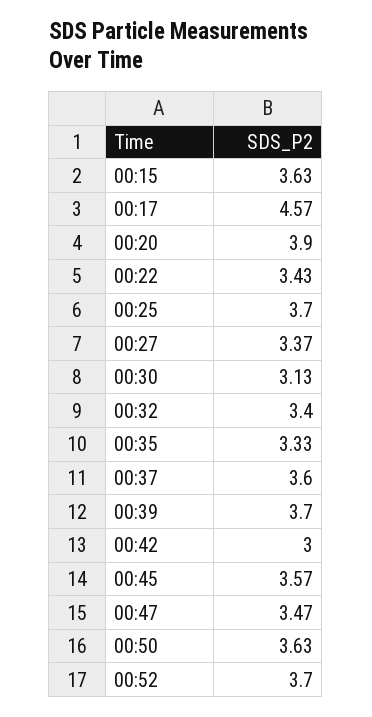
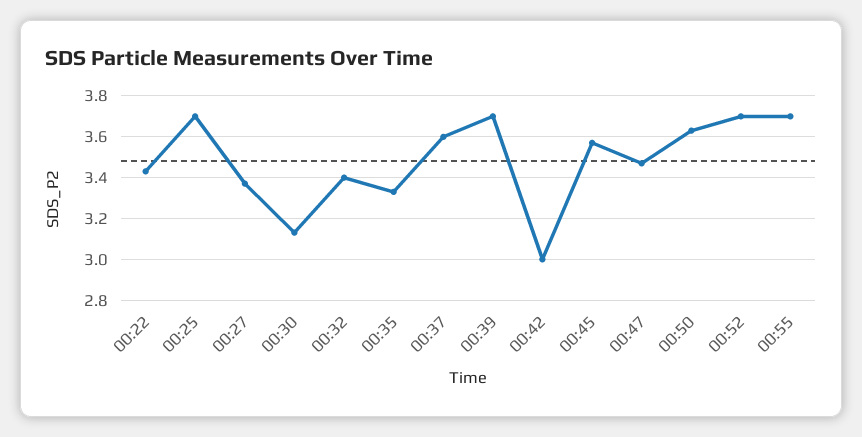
00:15: 3.63 -> none
00:17: 4.57 -> none
00:20: 3.9 -> none
00:55: none -> 3.7

